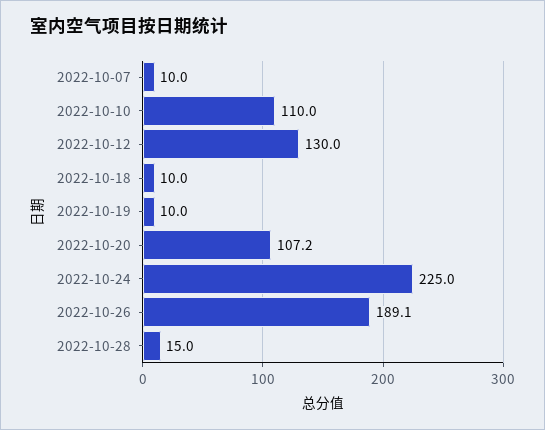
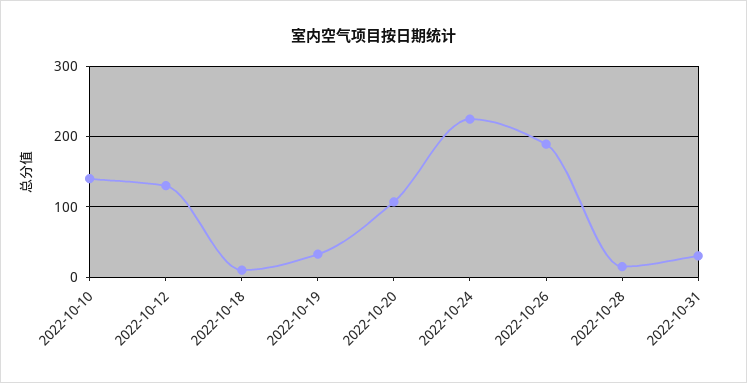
2022-10-07: 10 -> none
2022-10-10: 110 -> 140
2022-10-19: 10 -> 30
2022-10-31: none -> 30

